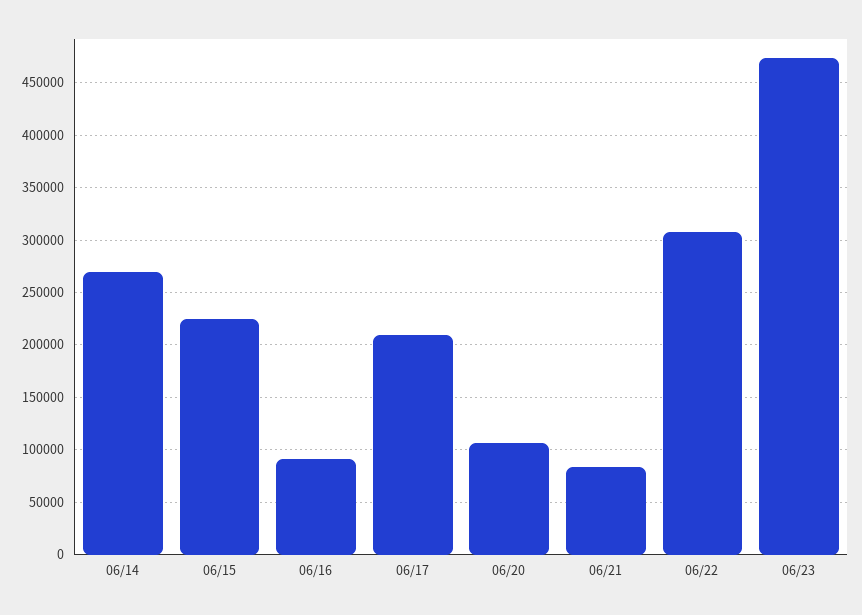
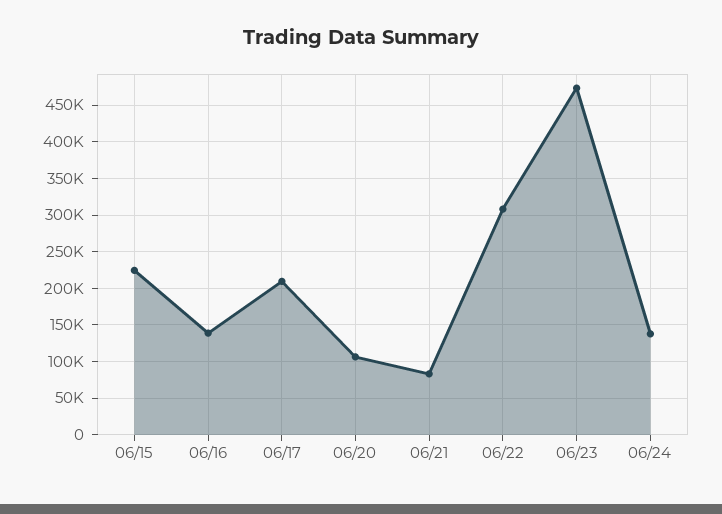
06/14: 270000 -> none
06/16: 90000 -> 140000
06/24: none -> 140000

